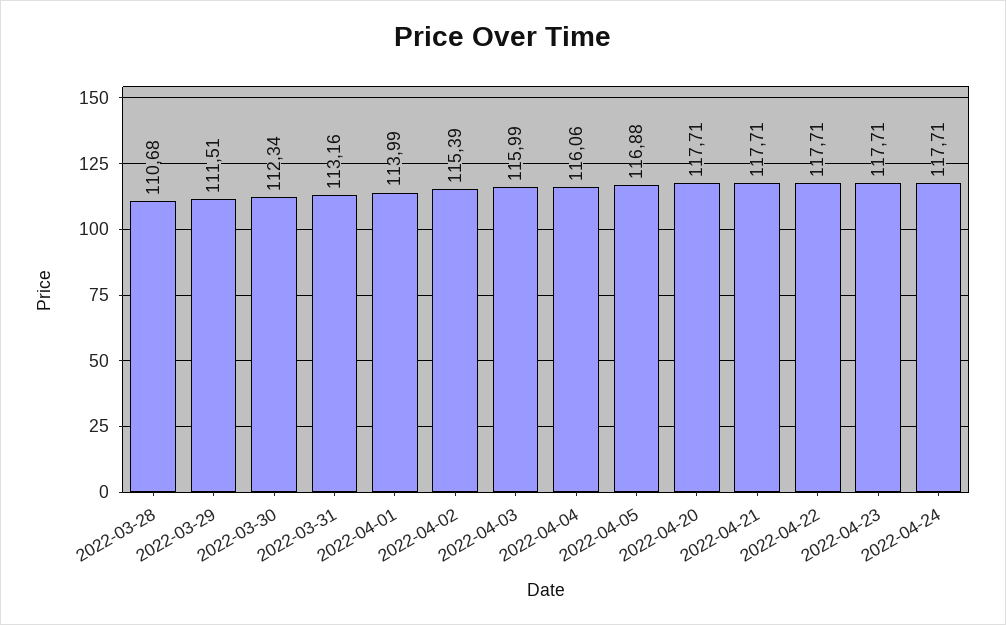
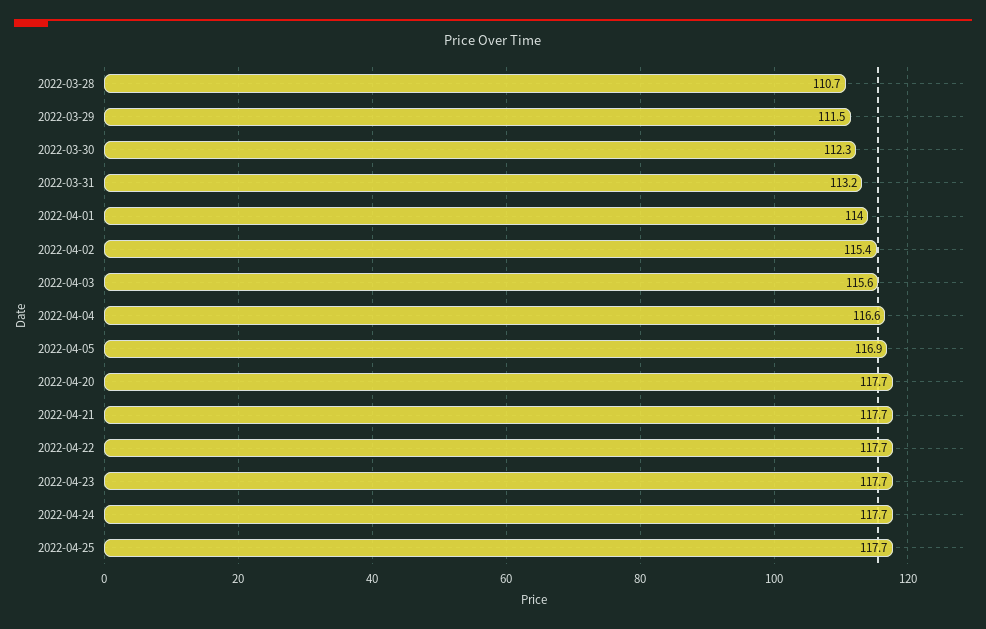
2022-04-03: 115.99 -> 115.6
2022-04-04: 116.06 -> 116.6
2022-04-25: none -> 117.7

